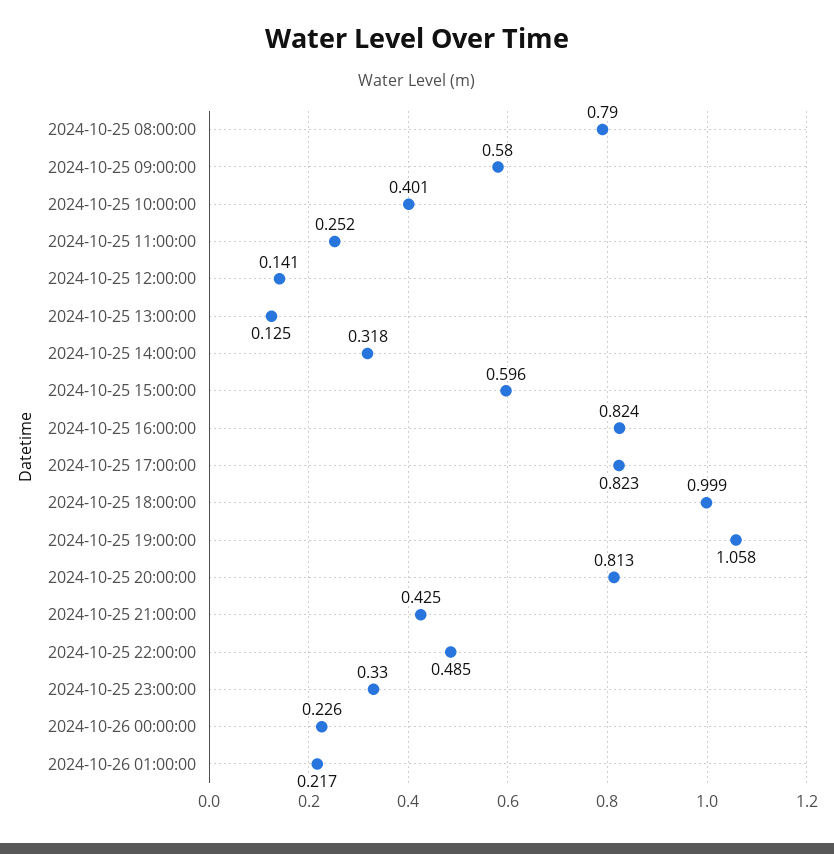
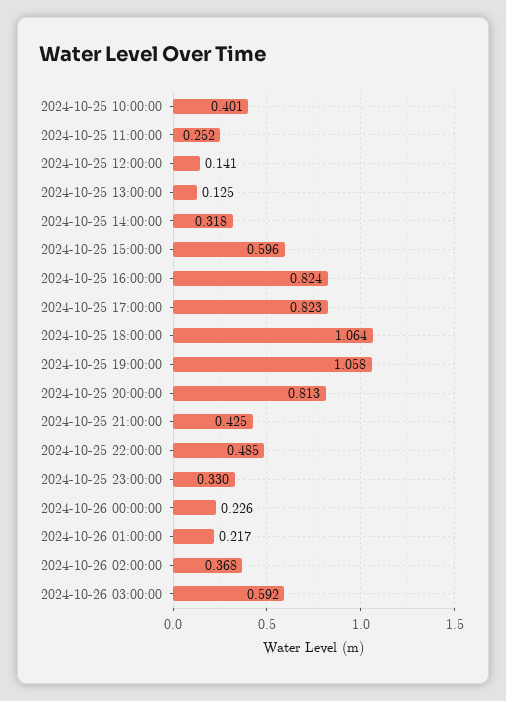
2024-10-25 08:00:00: 0.79 -> none
2024-10-25 09:00:00: 0.58 -> none
2024-10-25 18:00:00: 0.999 -> 1.064
2024-10-26 02:00:00: none -> 0.368
2024-10-26 03:00:00: none -> 0.592

